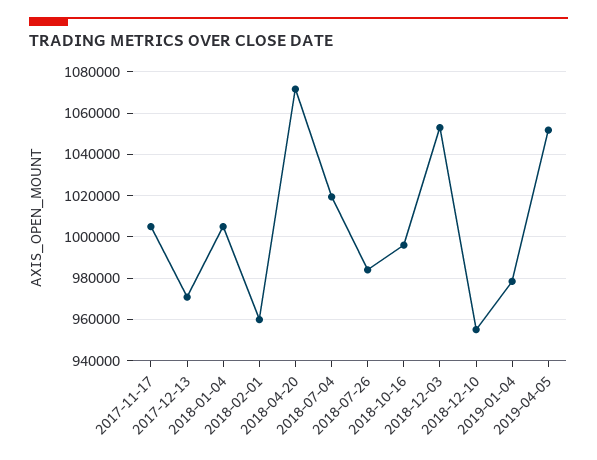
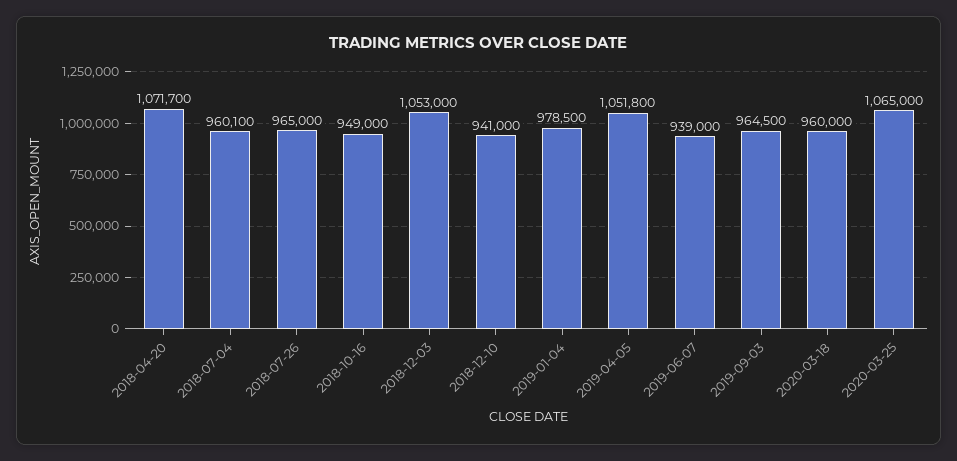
2017-11-17: 1005000 -> none
2017-12-13: 970000 -> none
2018-01-04: 1005000 -> none
2018-02-01: 960000 -> none
2018-07-04: 1020000 -> 960100
2018-07-26: 985000 -> 965000
2018-10-16: 995000 -> 949000
2018-12-10: 955000 -> 941000
2019-06-07: none -> 939000
2019-09-03: none -> 964500
2020-03-18: none -> 960000
2020-03-25: none -> 1065000

